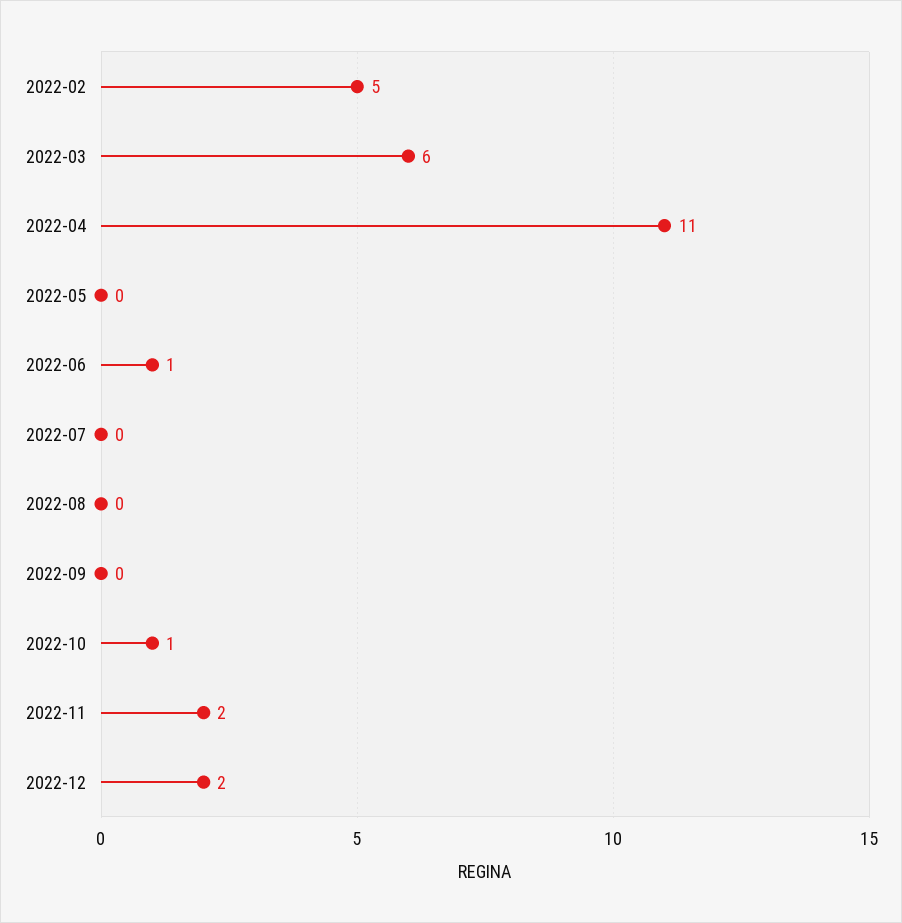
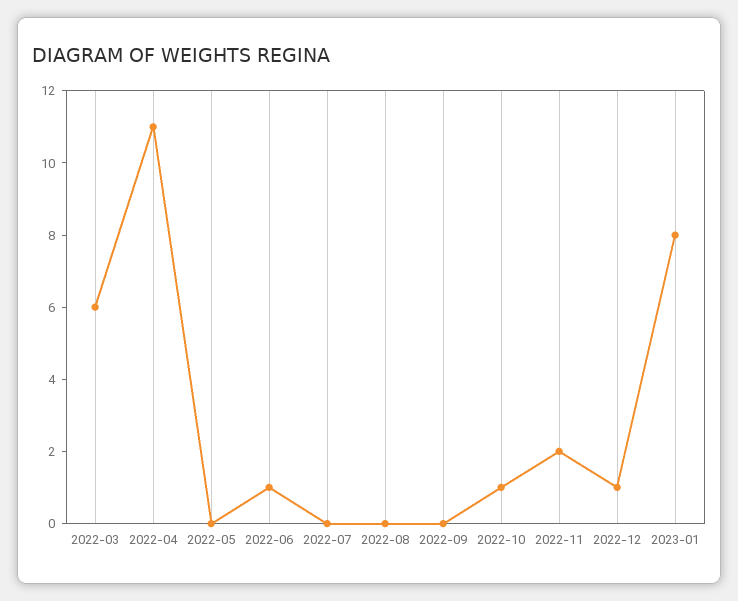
2022-02: 5 -> none
2022-12: 2 -> 1
2023-01: none -> 8

